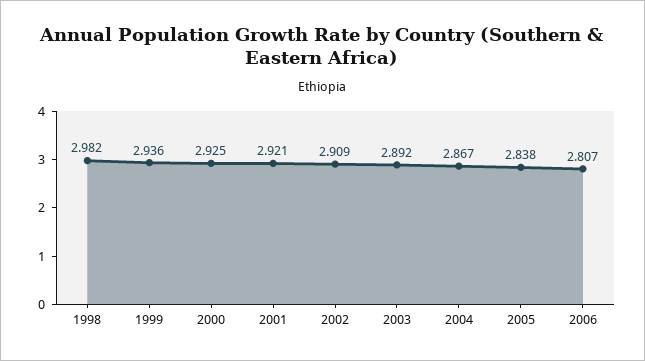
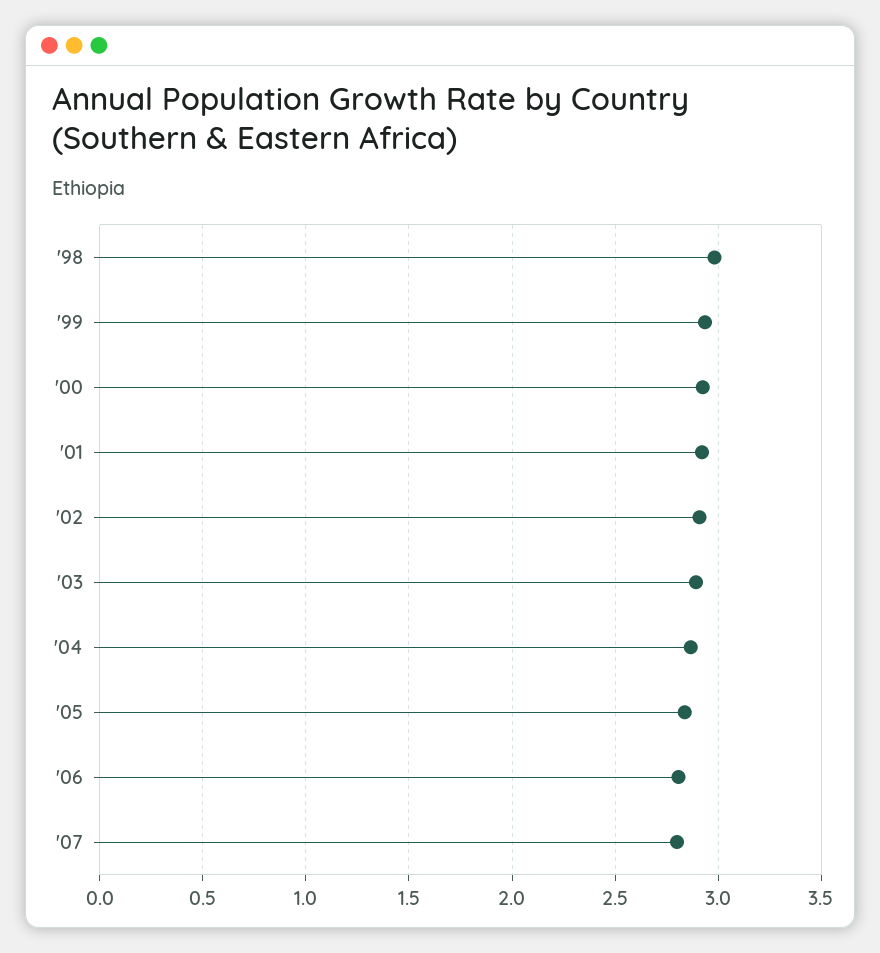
'07: none -> 2.8

